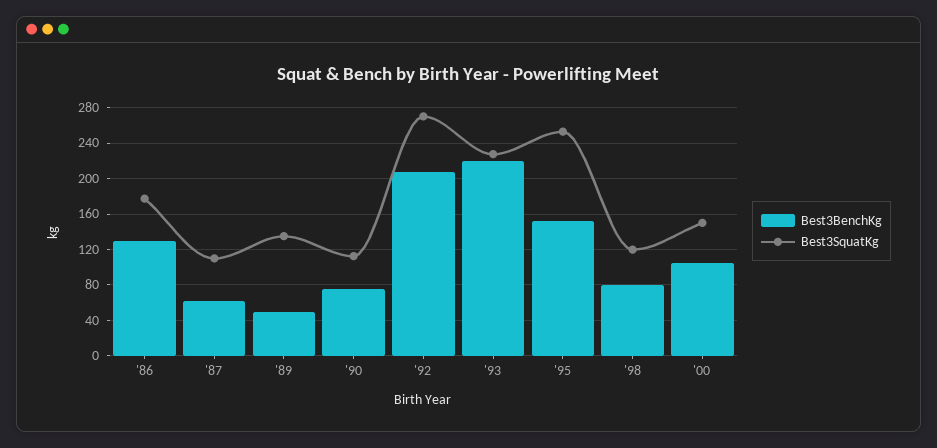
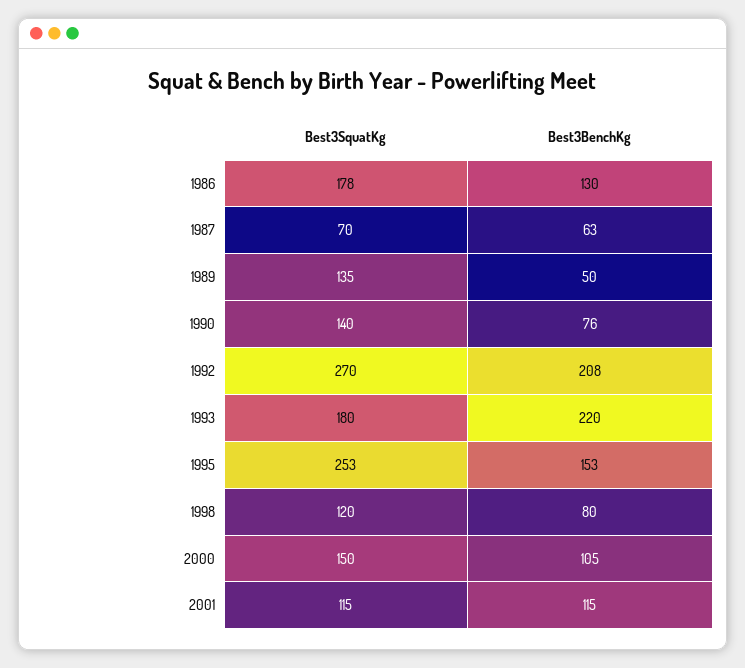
Best3SquatKg, '87: 110 -> 70
Best3SquatKg, '90: 110 -> 140
Best3SquatKg, '93: 230 -> 180
Best3SquatKg, 2001: none -> 115
Best3BenchKg, 2001: none -> 115

